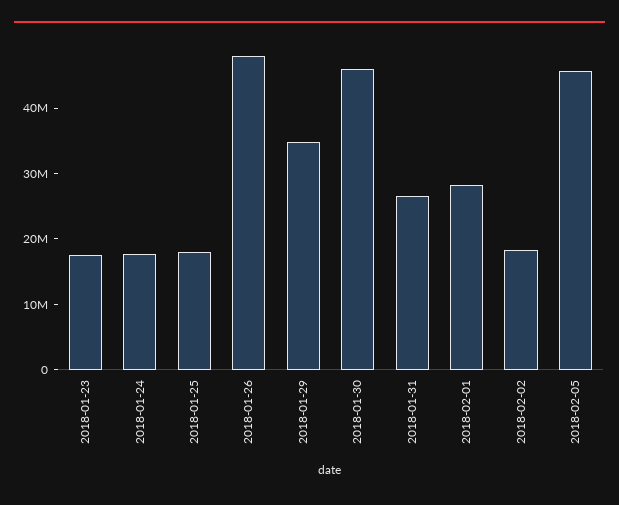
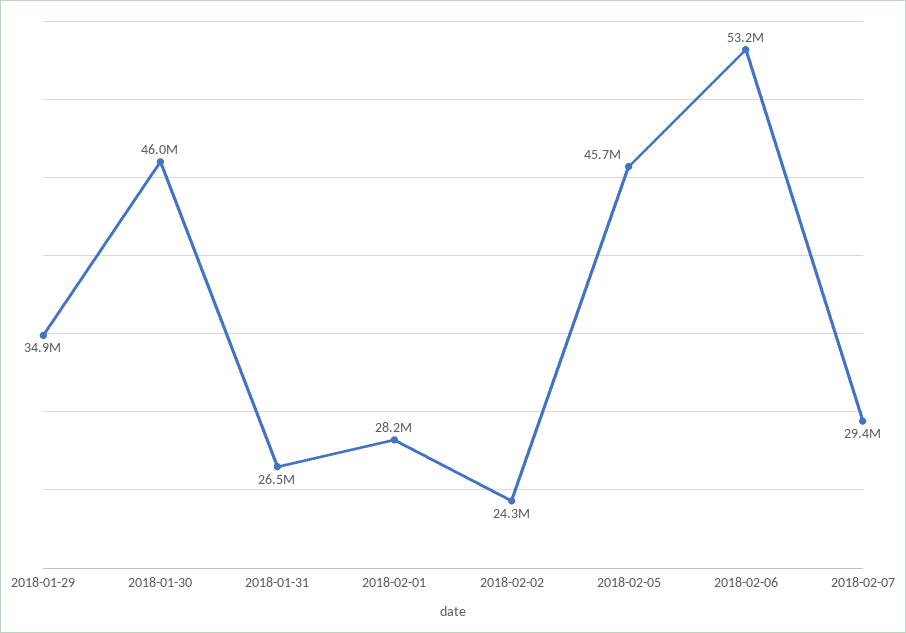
2018-01-23: 18000000 -> none
2018-01-24: 18000000 -> none
2018-01-25: 18000000 -> none
2018-01-26: 48000000 -> none
2018-02-02: 18000000 -> 24300000
2018-02-06: none -> 53200000
2018-02-07: none -> 29400000

